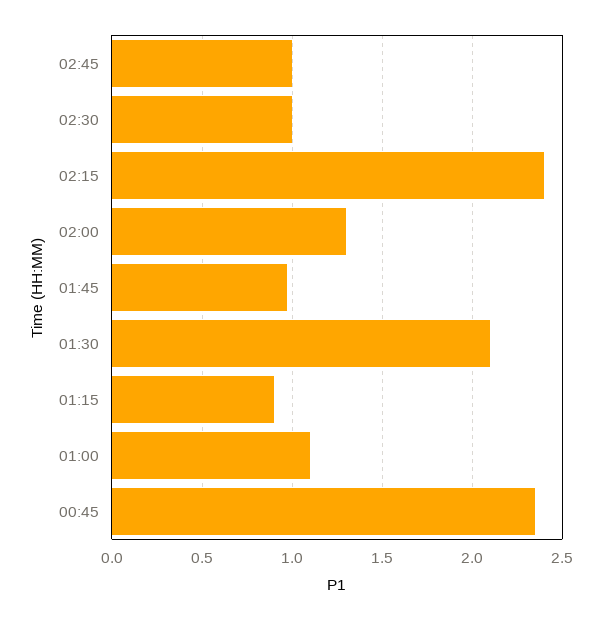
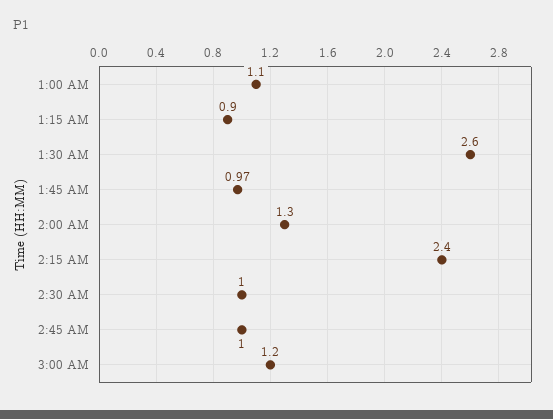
01:30: 2.1 -> 2.6
00:45: 2.35 -> none
3:00 AM: none -> 1.2

